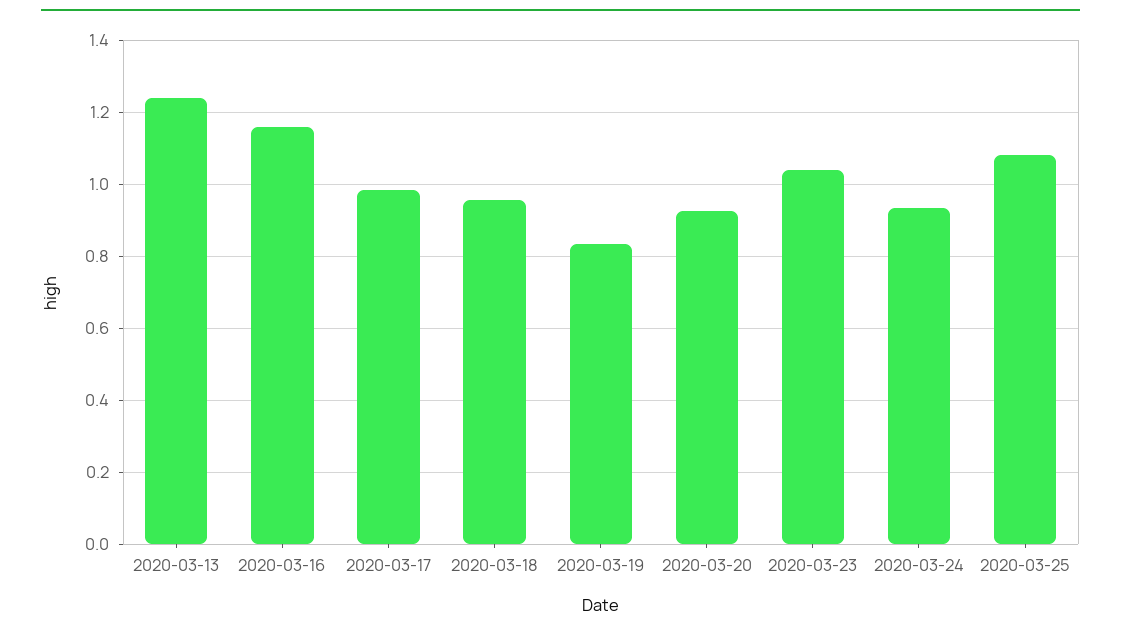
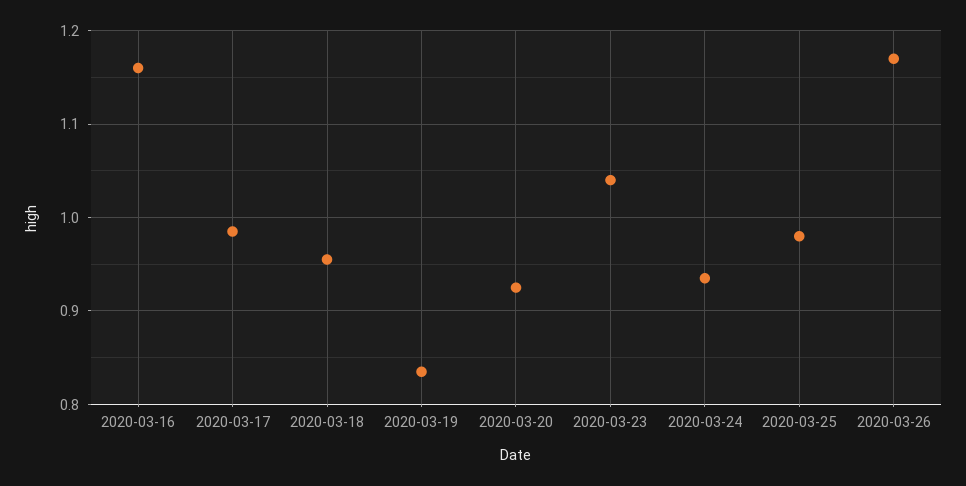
2020-03-13: 1.24 -> none
2020-03-25: 1.08 -> 0.98
2020-03-26: none -> 1.17

